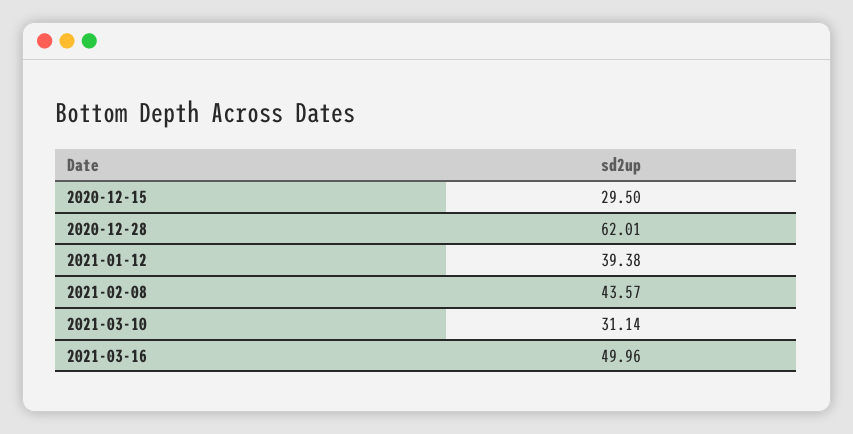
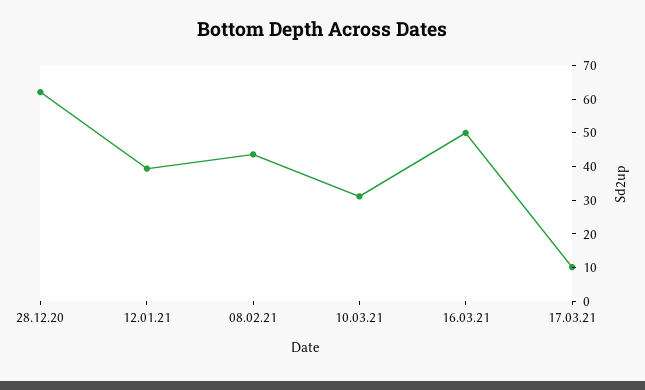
2020-12-15: 29.5 -> none
17.03.21: none -> 10

